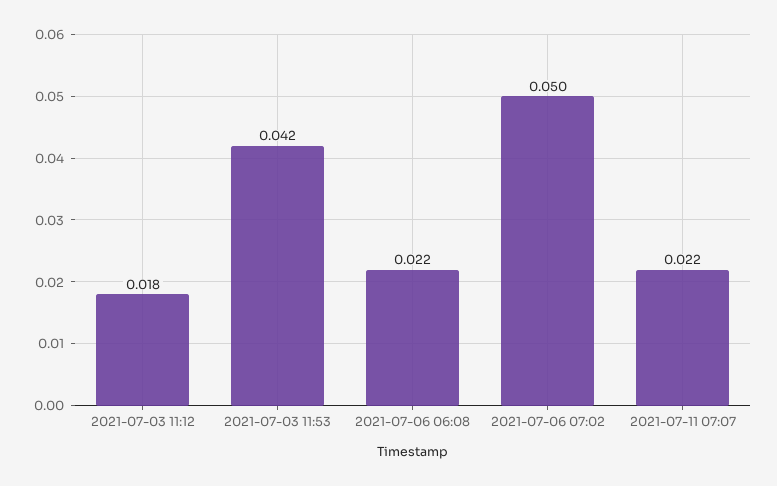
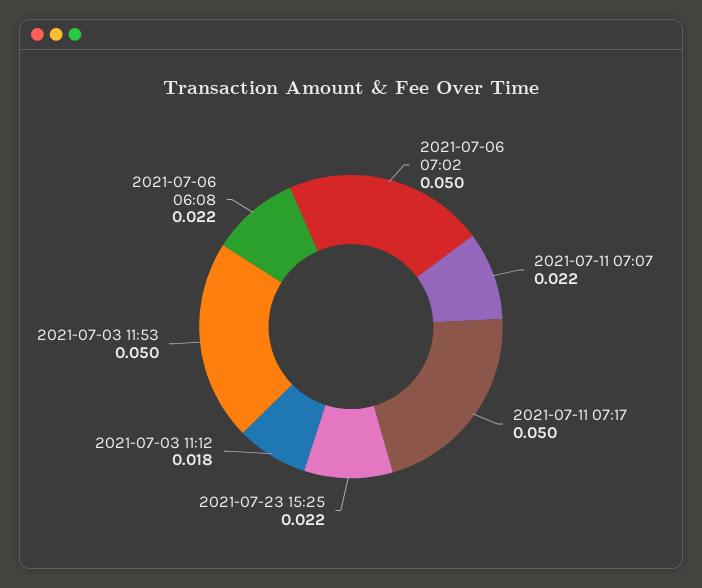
2021-07-03 11:53: 0.042 -> 0.05
2021-07-11 07:17: none -> 0.05
2021-07-23 15:25: none -> 0.022

